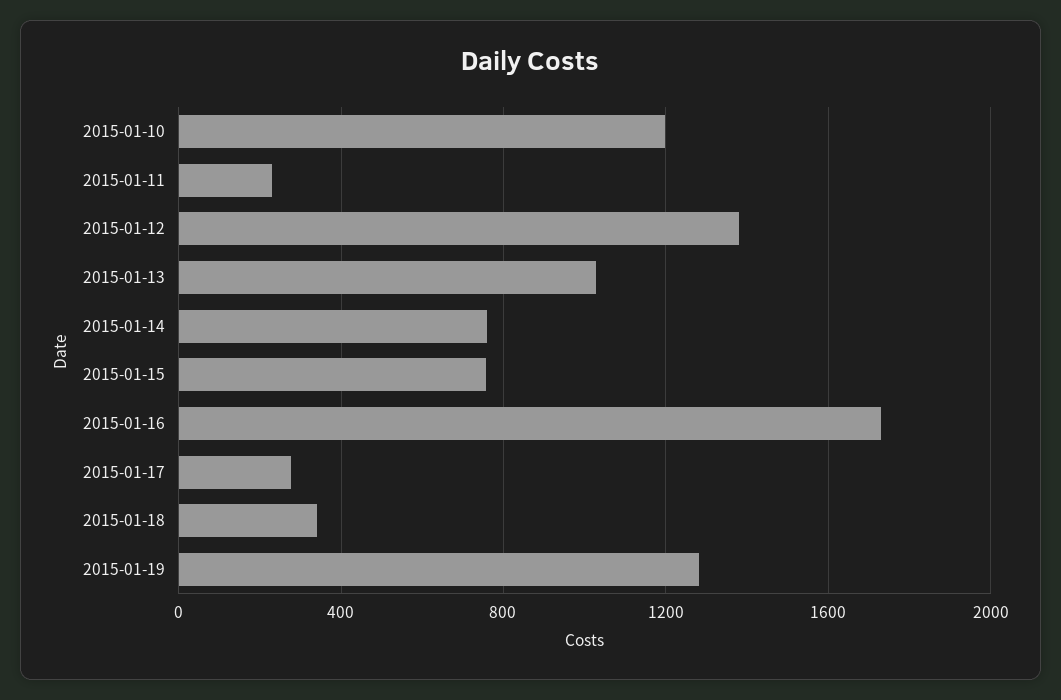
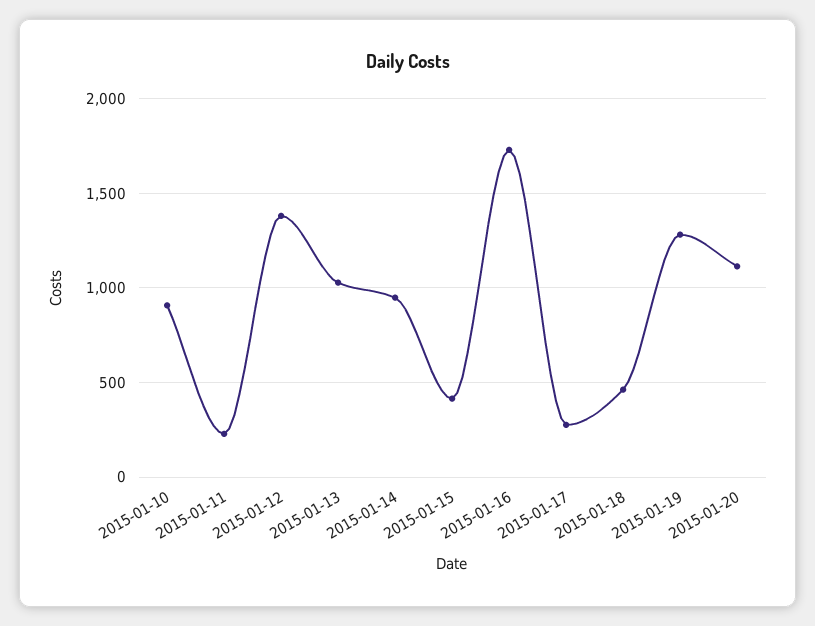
2015-01-10: 1200 -> 900
2015-01-14: 750 -> 950
2015-01-15: 750 -> 400
2015-01-18: 350 -> 450
2015-01-20: none -> 1100

